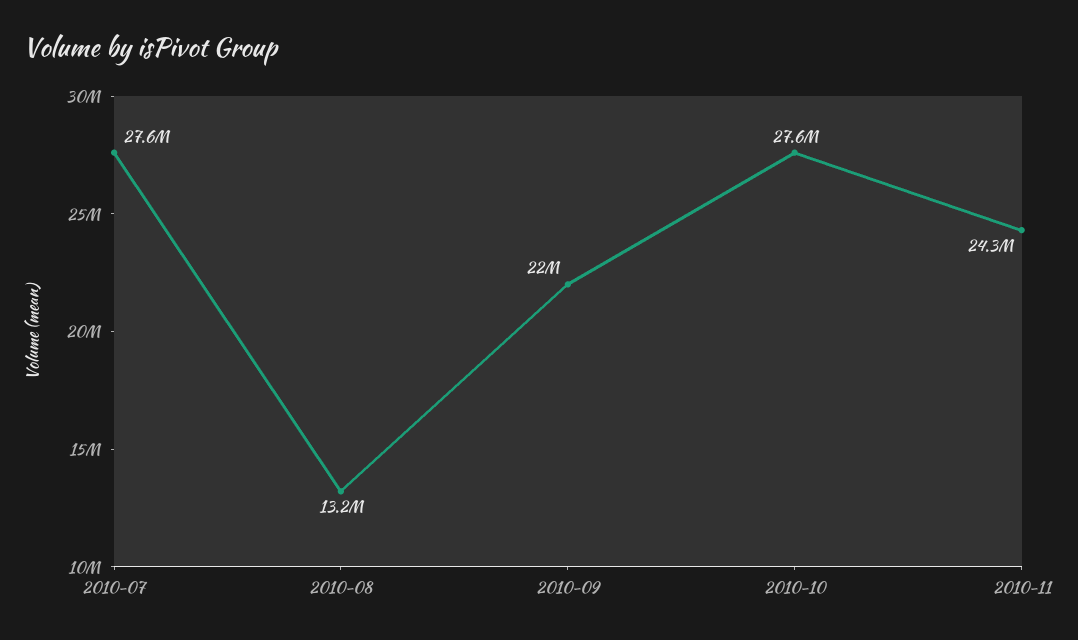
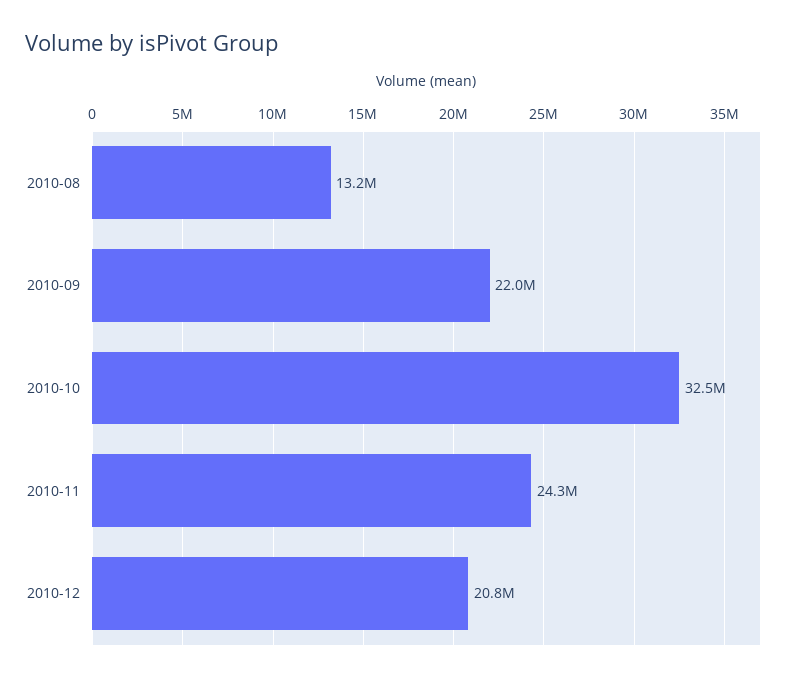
2010-07: 27600000 -> none
2010-10: 27600000 -> 32500000
2010-12: none -> 20800000

